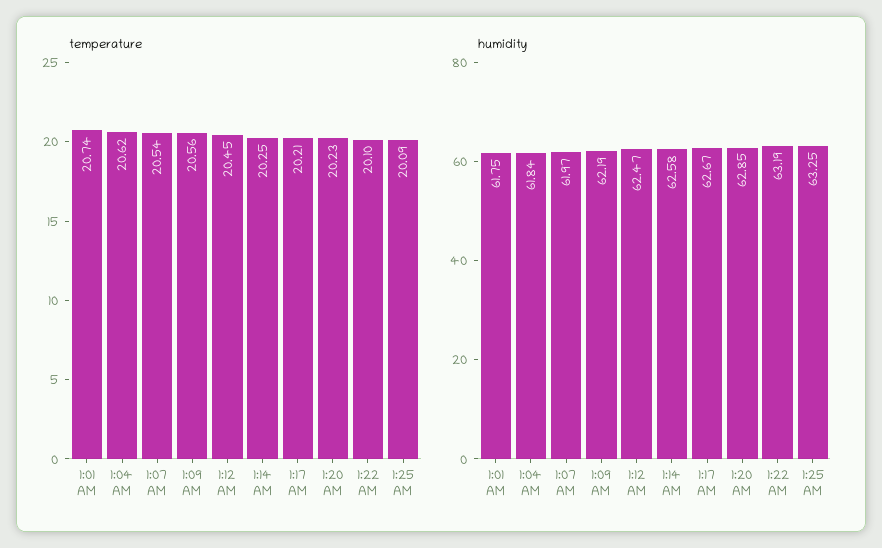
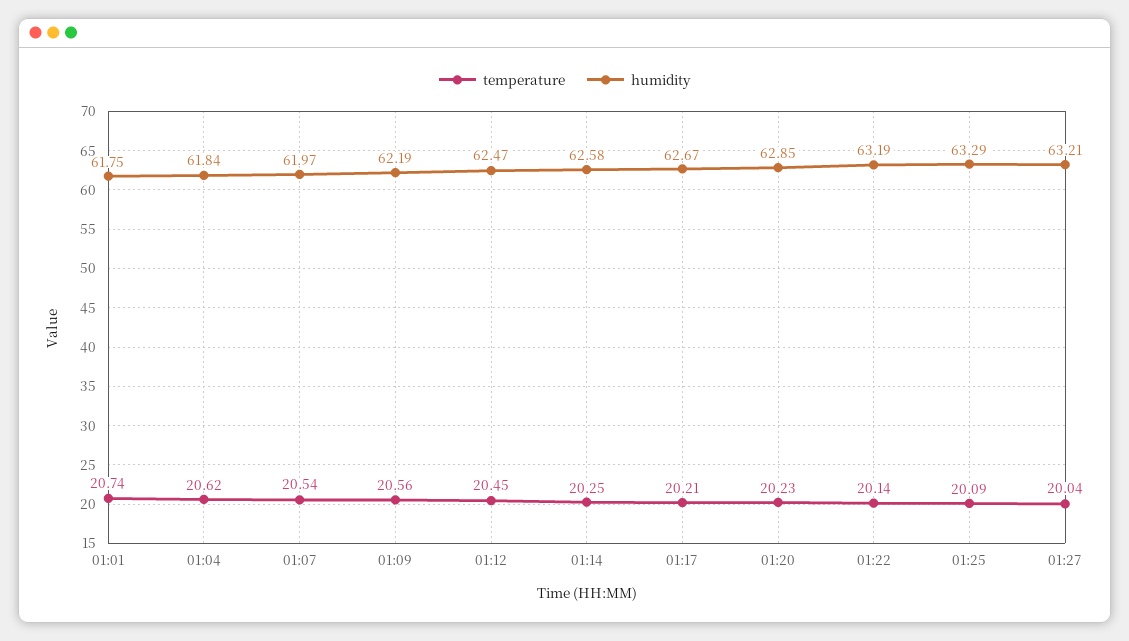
temperature, 1:22 AM: 20.1 -> 20.14
humidity, 1:25 AM: 63.25 -> 63.29
temperature, 01:27: none -> 20.04
humidity, 01:27: none -> 63.21

